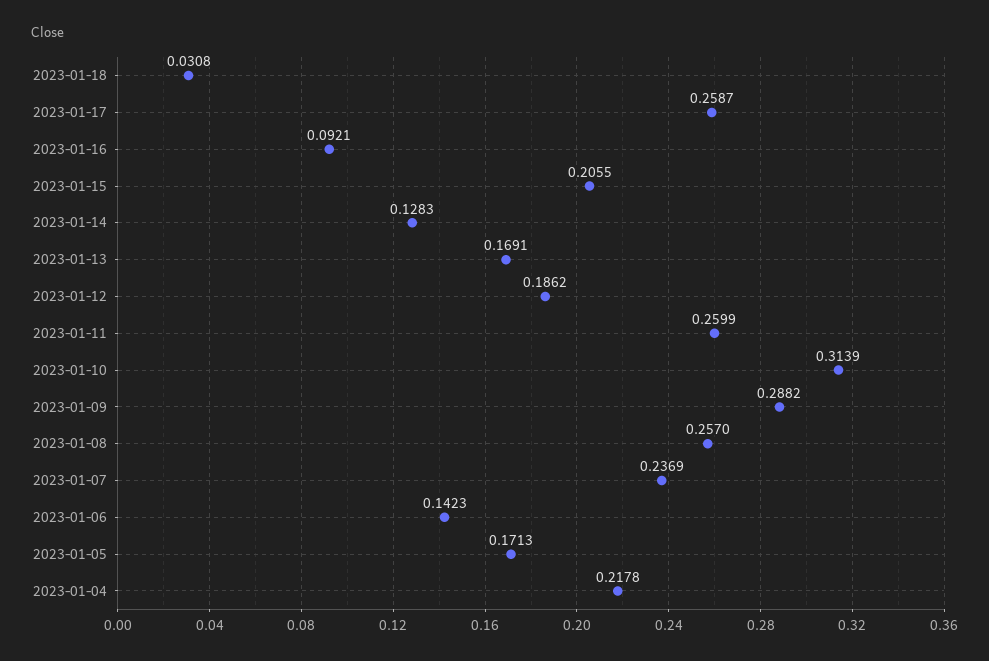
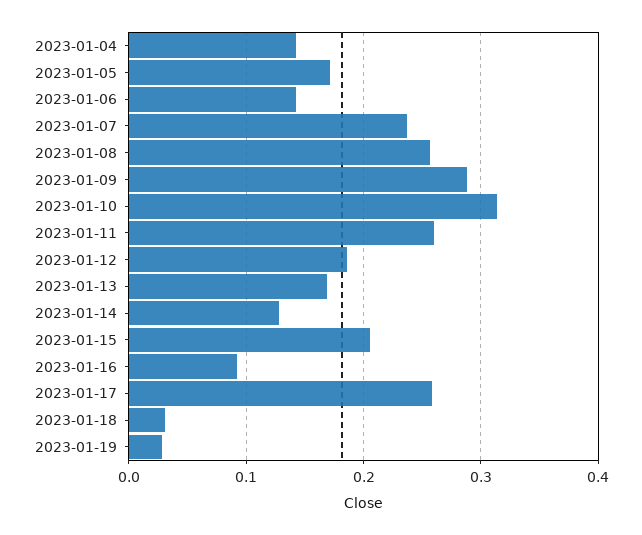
2023-01-04: 0.2178 -> 0.14
2023-01-19: none -> 0.03

